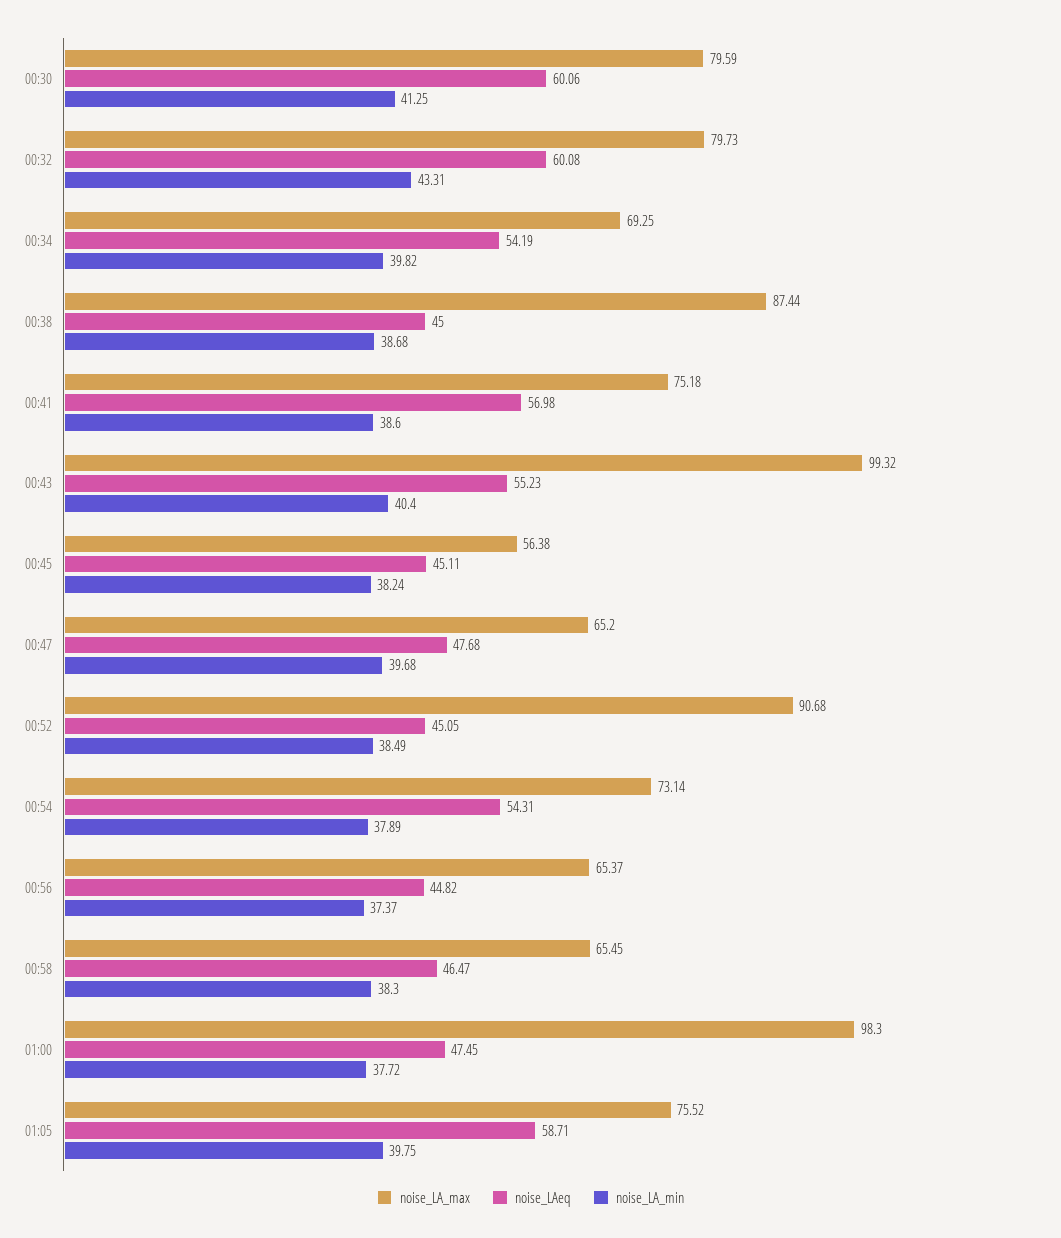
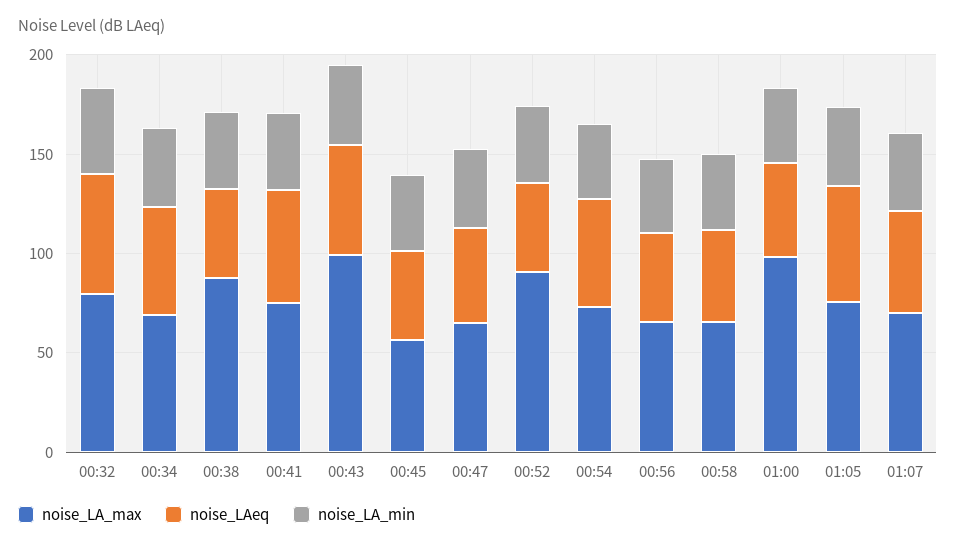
noise_LA_max, 00:30: 79.59 -> none
noise_LAeq, 00:30: 60.06 -> none
noise_LA_min, 00:30: 41.25 -> none
noise_LA_max, 01:07: none -> 70
noise_LAeq, 01:07: none -> 50
noise_LA_min, 01:07: none -> 40

